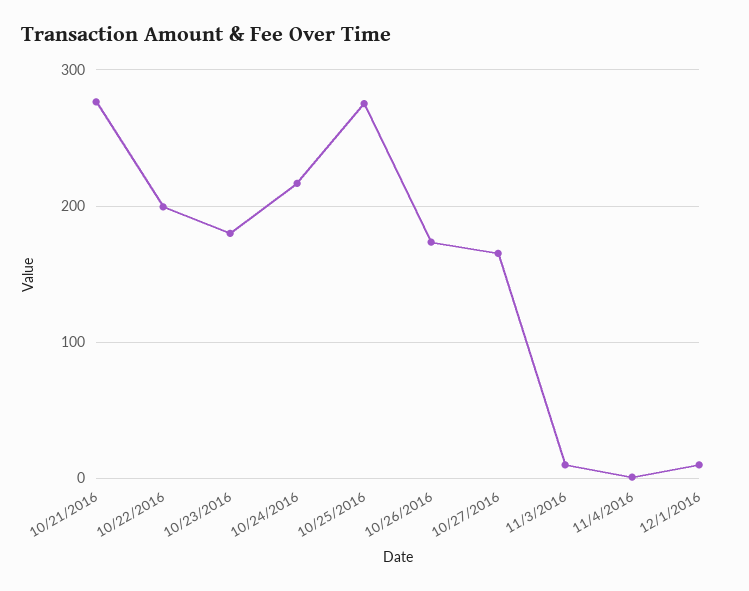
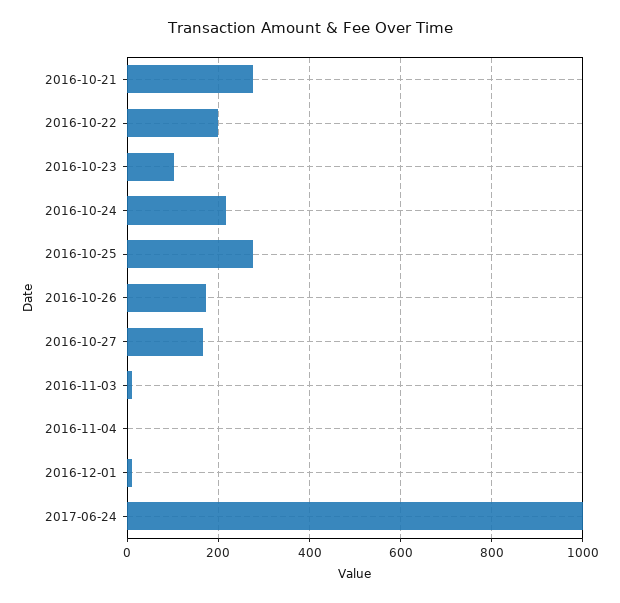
10/23/2016: 180 -> 100
2017-06-24: none -> 1000

